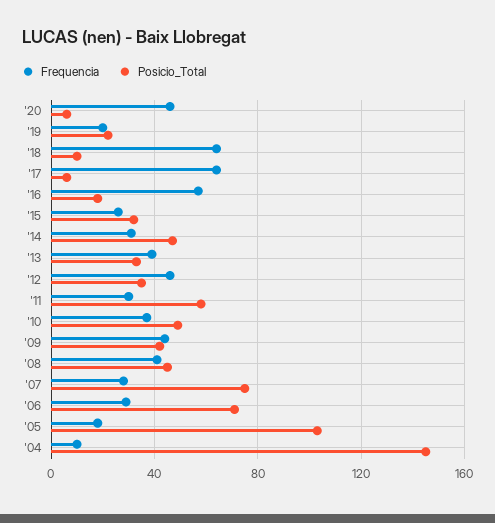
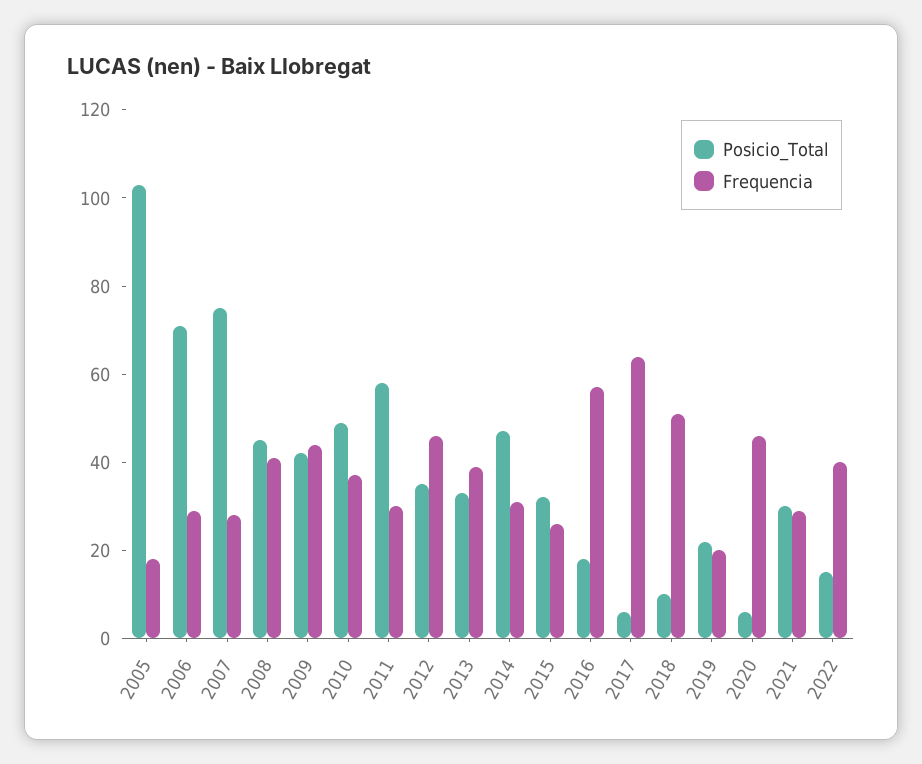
Frequencia, '18: 65 -> 50
Frequencia, '04: 10 -> none
Posicio_Total, '04: 145 -> none
Posicio_Total, 2021: none -> 30
Frequencia, 2021: none -> 30
Posicio_Total, 2022: none -> 15
Frequencia, 2022: none -> 40

